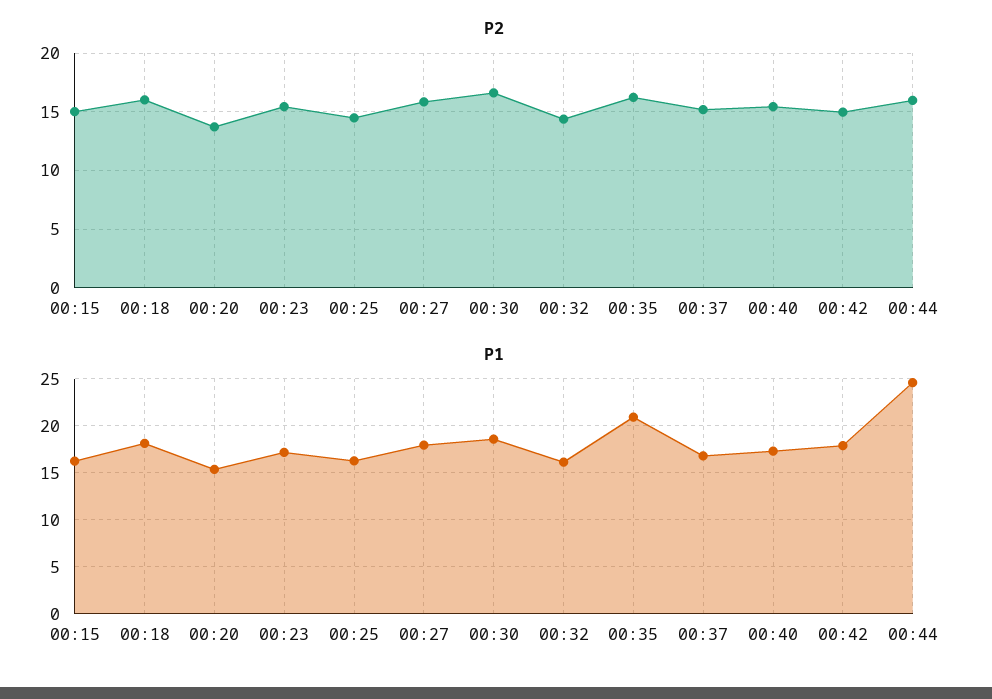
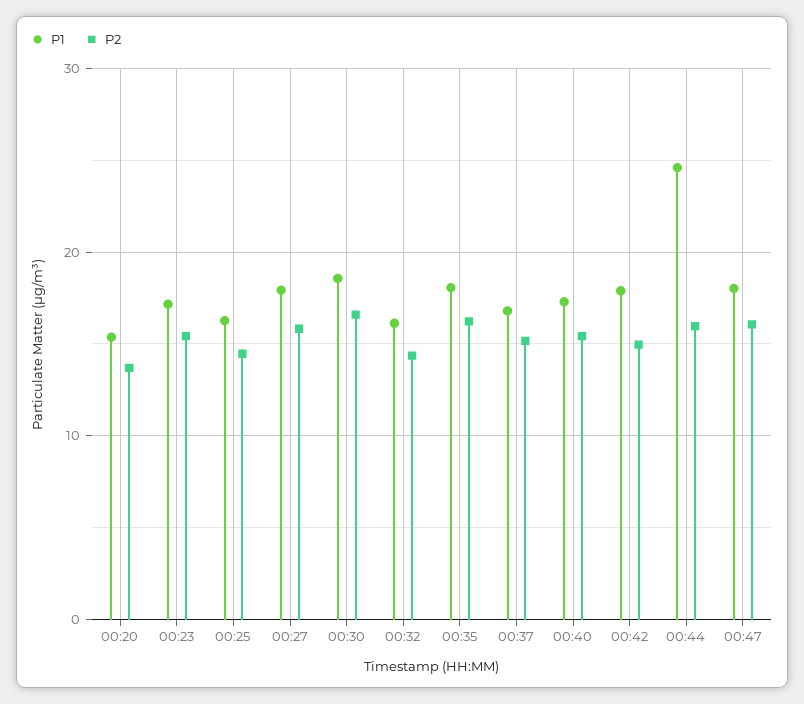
P2, 00:15: 15 -> none
P2, 00:18: 16 -> none
P1, 00:15: 16 -> none
P1, 00:18: 18 -> none
P1, 00:35: 21 -> 18
P1, 00:47: none -> 18
P2, 00:47: none -> 16

